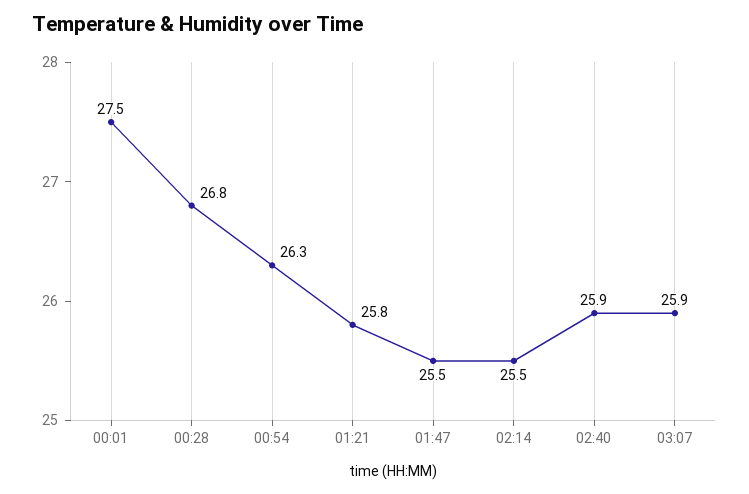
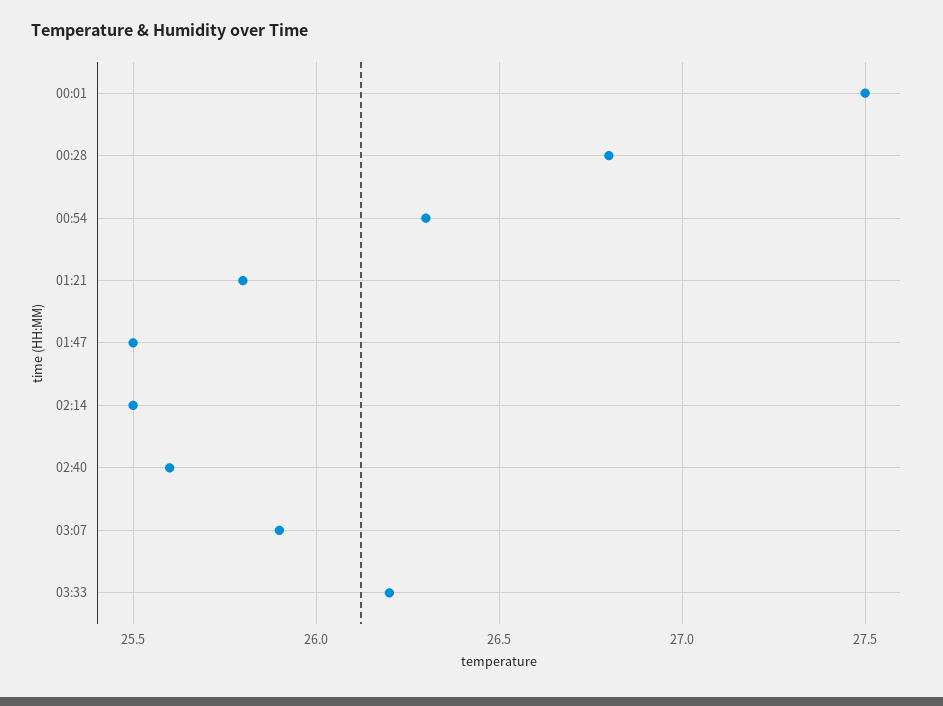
02:40: 25.9 -> 25.6
03:33: none -> 26.2

